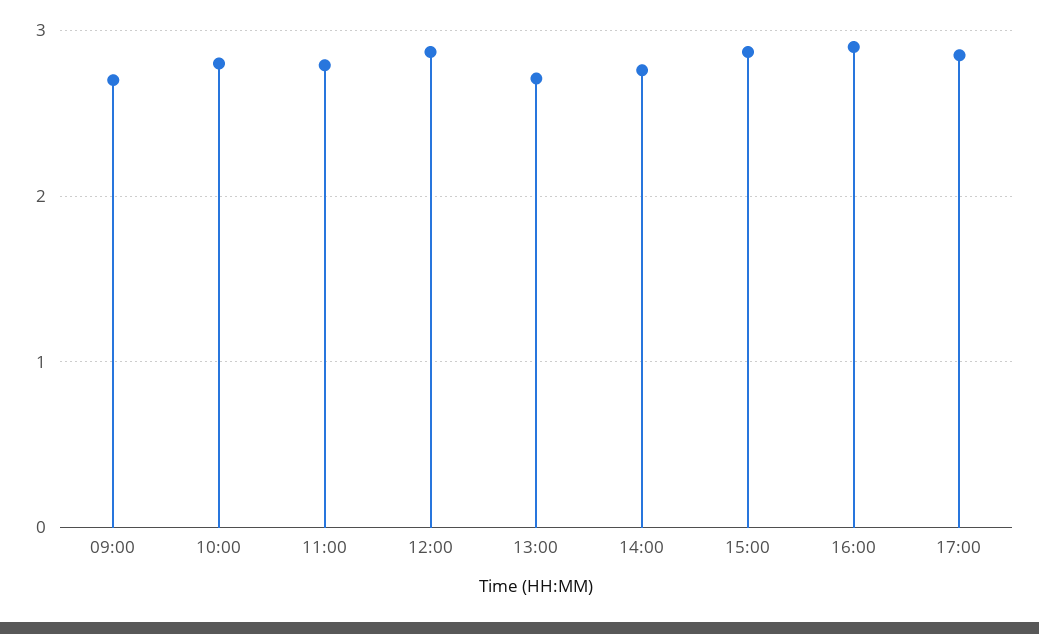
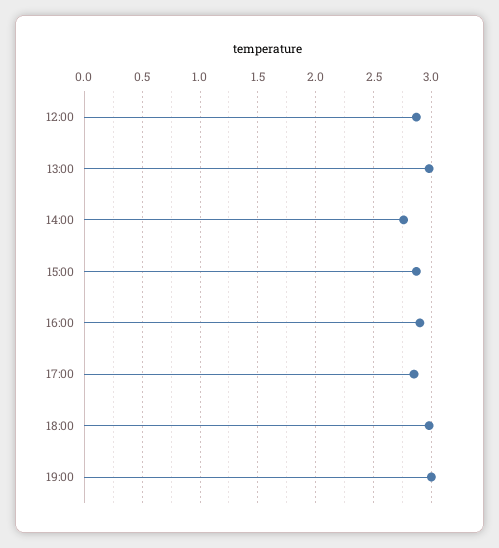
09:00: 2.7 -> none
10:00: 2.8 -> none
11:00: 2.8 -> none
13:00: 2.7 -> 3
18:00: none -> 3
19:00: none -> 3

